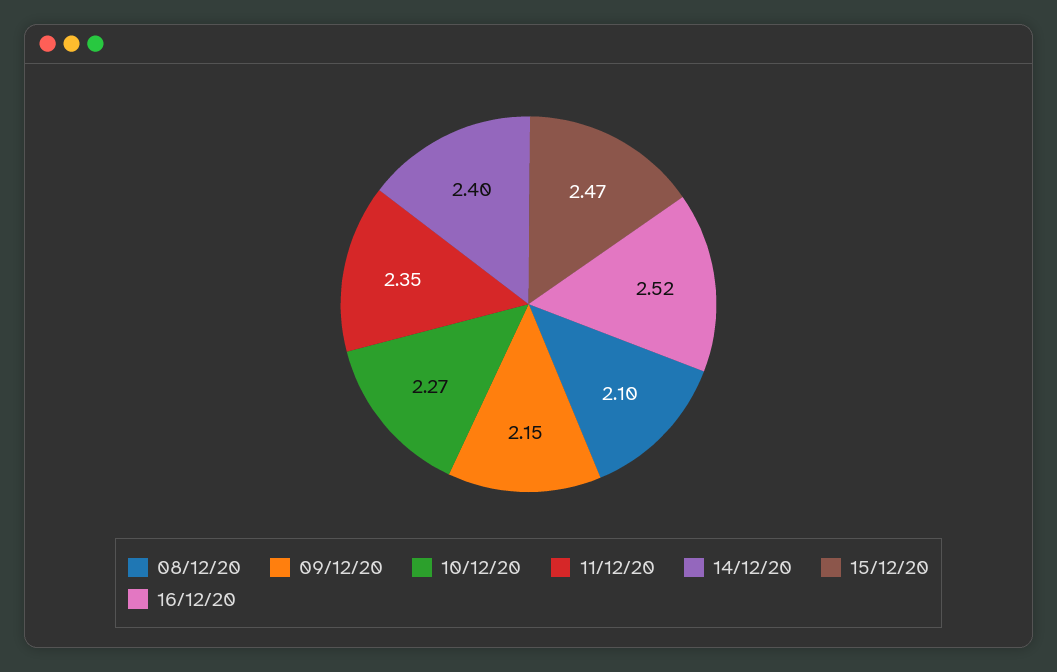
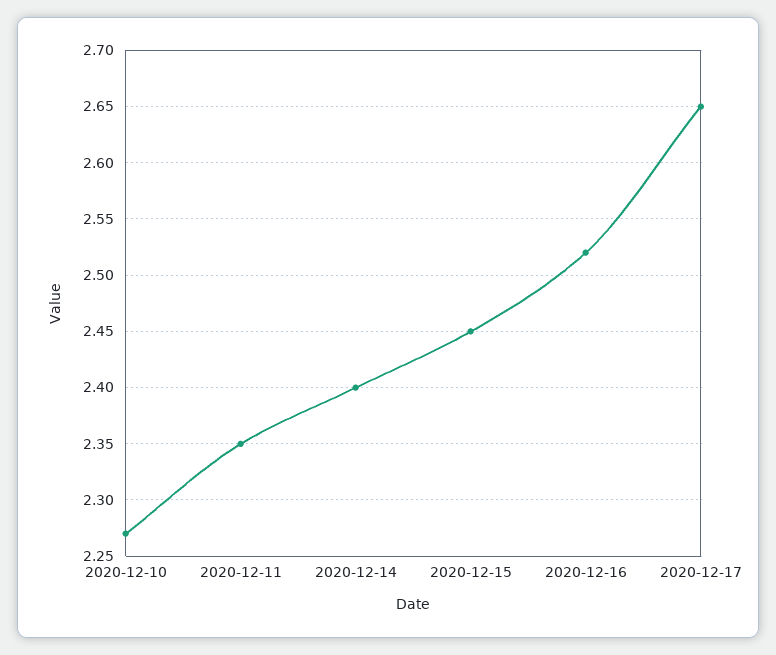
08/12/20: 2.1 -> none
09/12/20: 2.15 -> none
15/12/20: 2.47 -> 2.45
2020-12-17: none -> 2.65

